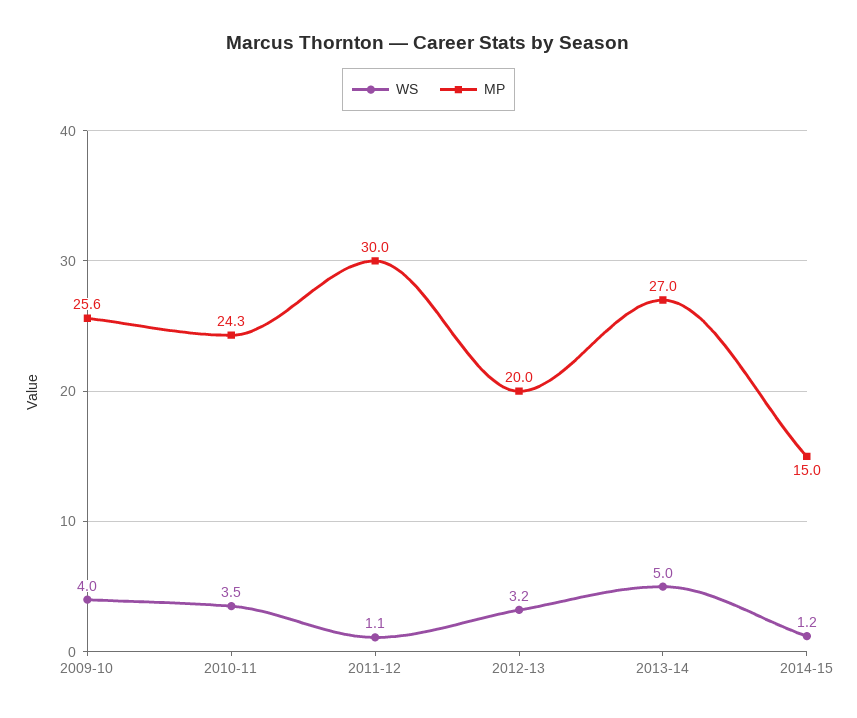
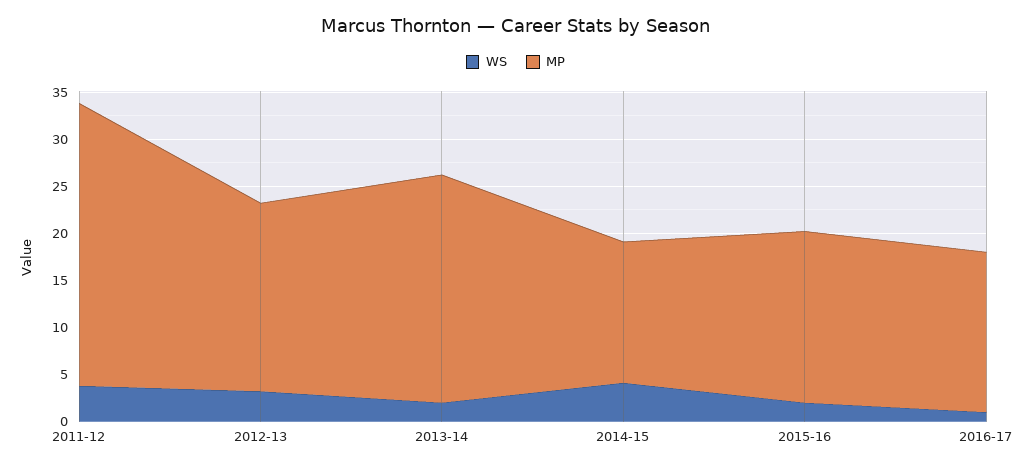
WS, 2009-10: 4 -> none
MP, 2009-10: 25.6 -> none
WS, 2010-11: 3.5 -> none
MP, 2010-11: 24.3 -> none
WS, 2011-12: 1.1 -> 4
WS, 2013-14: 5 -> 2
MP, 2013-14: 27 -> 24
WS, 2014-15: 1.2 -> 4
WS, 2015-16: none -> 2
MP, 2015-16: none -> 18
WS, 2016-17: none -> 1
MP, 2016-17: none -> 17

